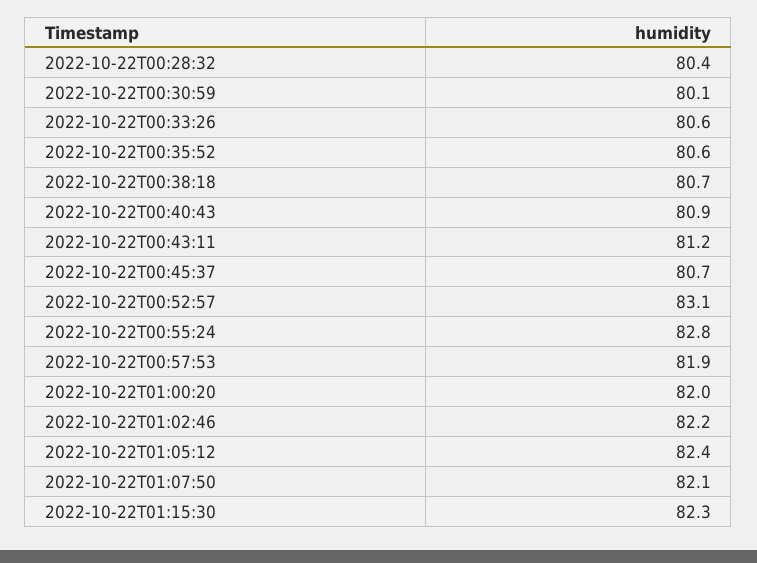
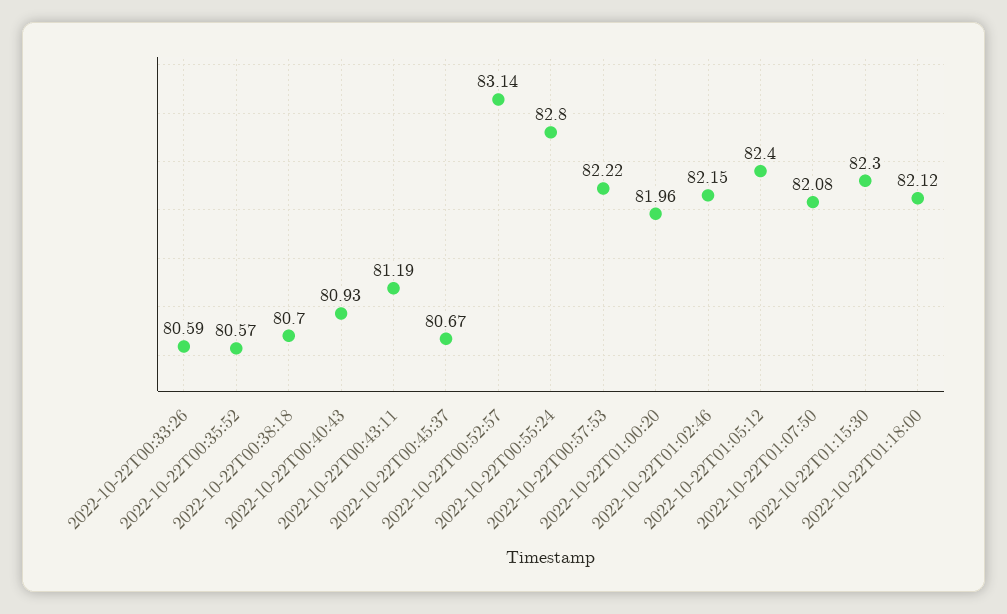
2022-10-22T00:28:32: 80.4 -> none
2022-10-22T00:30:59: 80.1 -> none
2022-10-22T00:57:53: 81.9 -> 82.22
2022-10-22T01:18:00: none -> 82.12

